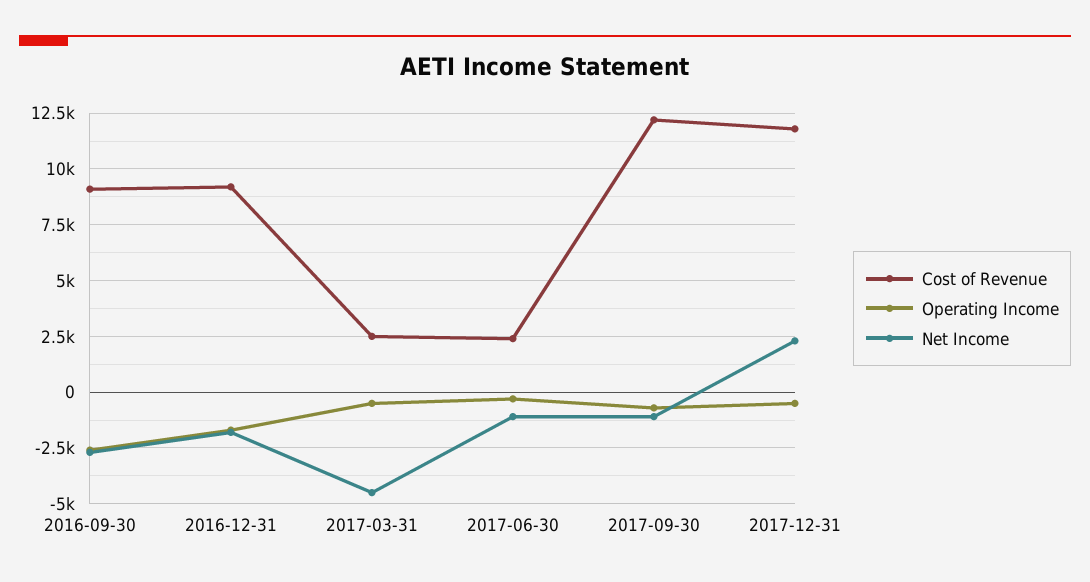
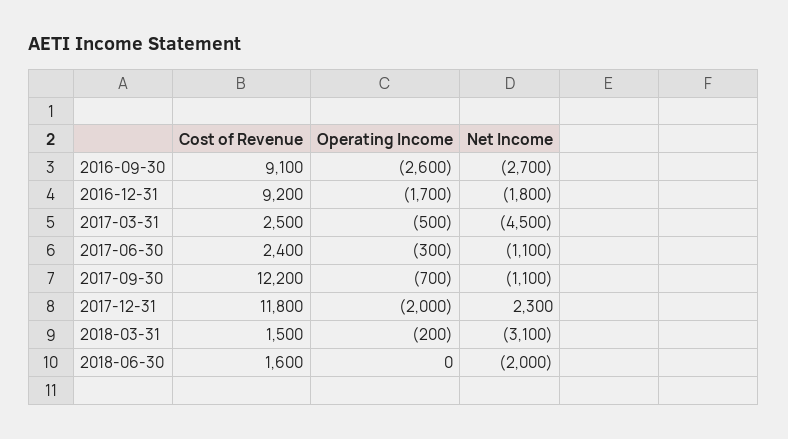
Operating Income, 2017-12-31: -500 -> -2000
Cost of Revenue, 2018-03-31: none -> 1500
Operating Income, 2018-03-31: none -> -200
Net Income, 2018-03-31: none -> -3100
Cost of Revenue, 2018-06-30: none -> 1600
Operating Income, 2018-06-30: none -> 0
Net Income, 2018-06-30: none -> -2000

